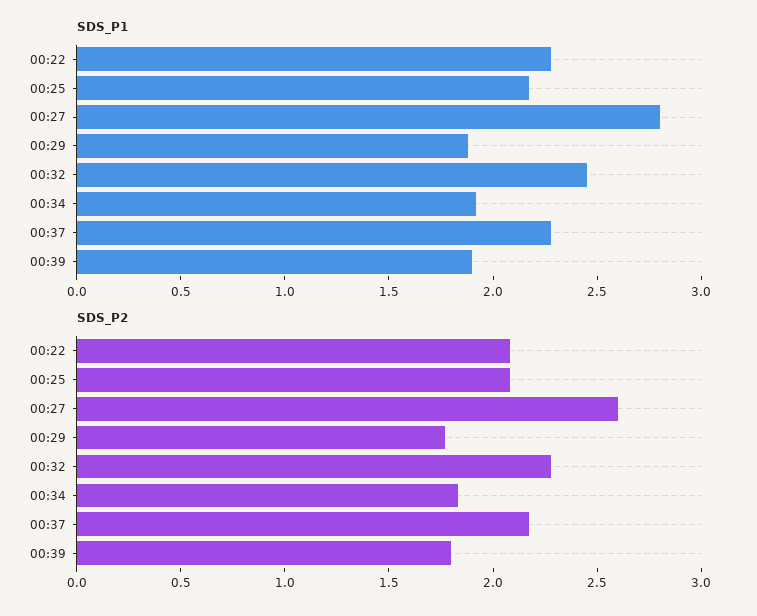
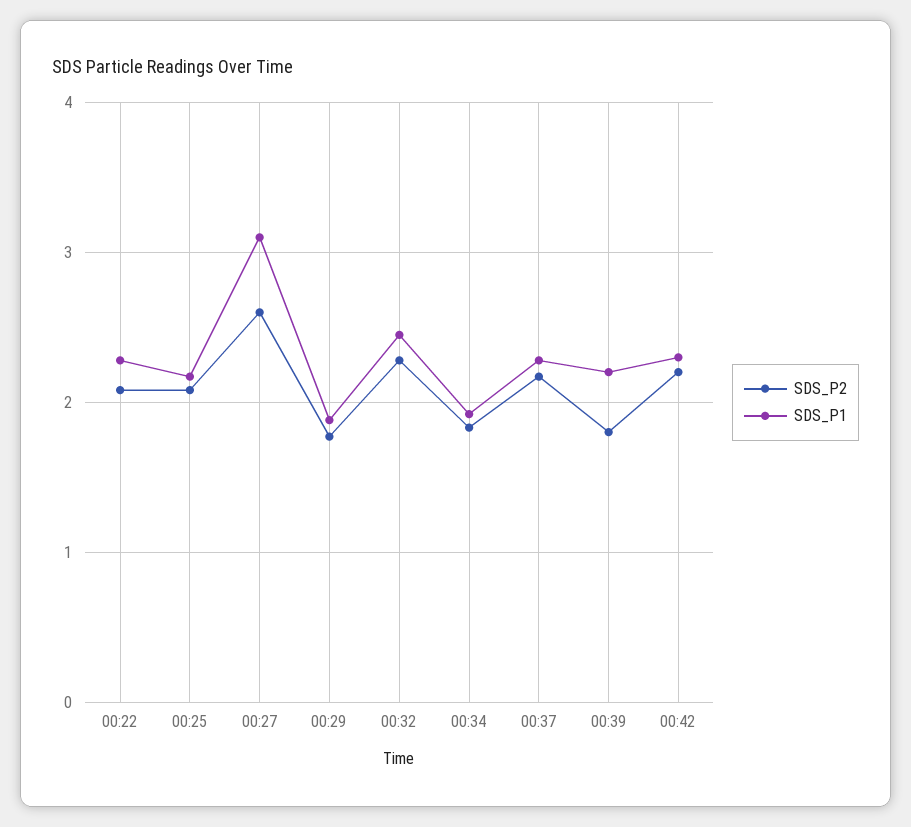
SDS_P1, 00:27: 2.8 -> 3.1
SDS_P1, 00:39: 1.9 -> 2.2
SDS_P2, 00:42: none -> 2.2
SDS_P1, 00:42: none -> 2.3

